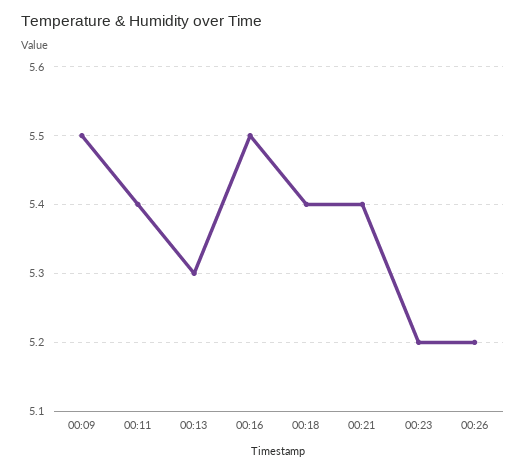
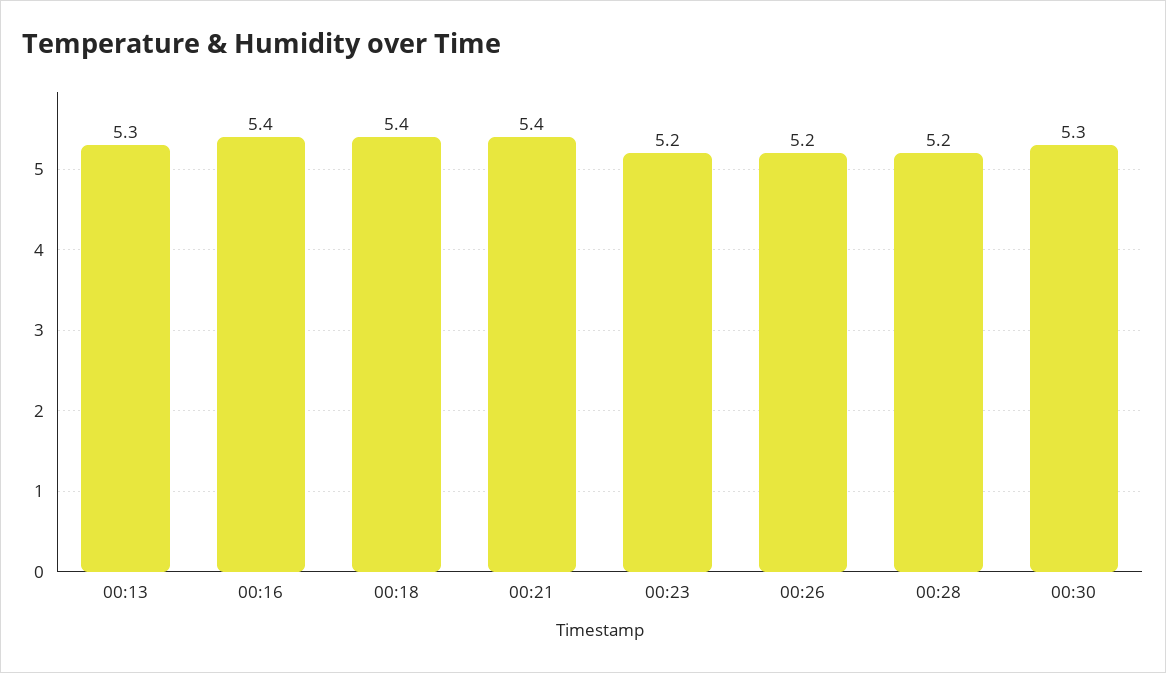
00:09: 5.5 -> none
00:11: 5.4 -> none
00:16: 5.5 -> 5.4
00:28: none -> 5.2
00:30: none -> 5.3

